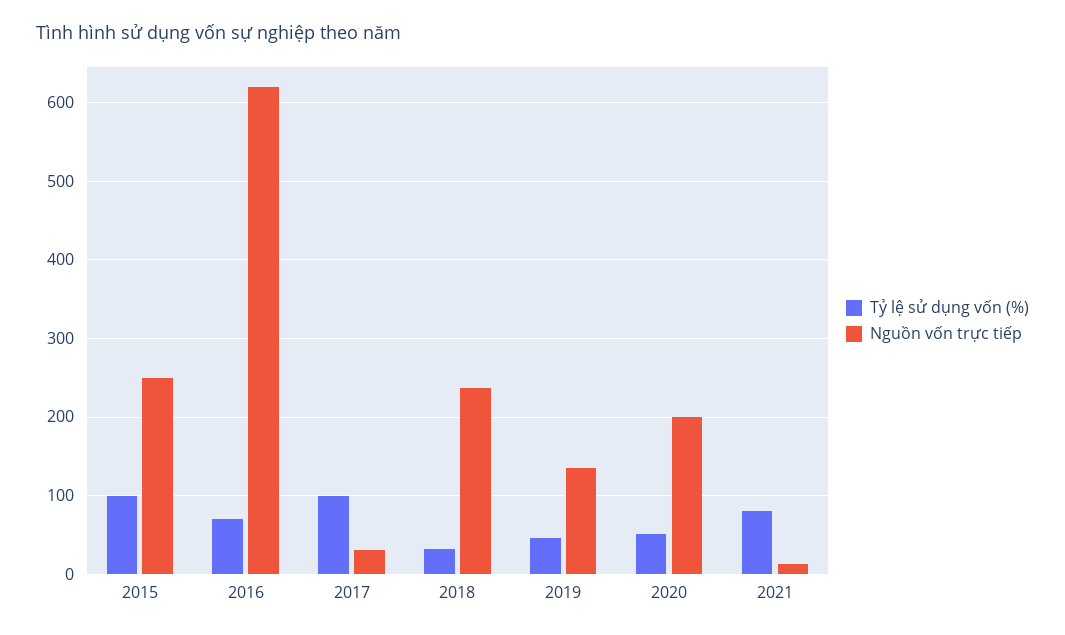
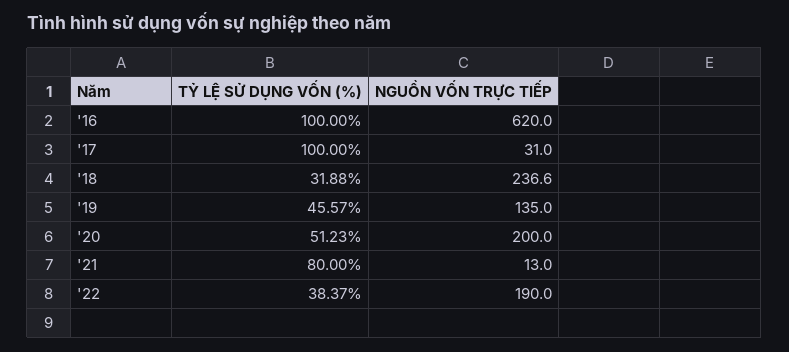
Tỷ lệ sử dụng vốn (%), 2015: 100 -> none
Nguồn vốn trực tiếp, 2015: 250 -> none
Tỷ lệ sử dụng vốn (%), 2016: 70 -> 100
Tỷ lệ sử dụng vốn (%), '22: none -> 38.37
Nguồn vốn trực tiếp, '22: none -> 190

